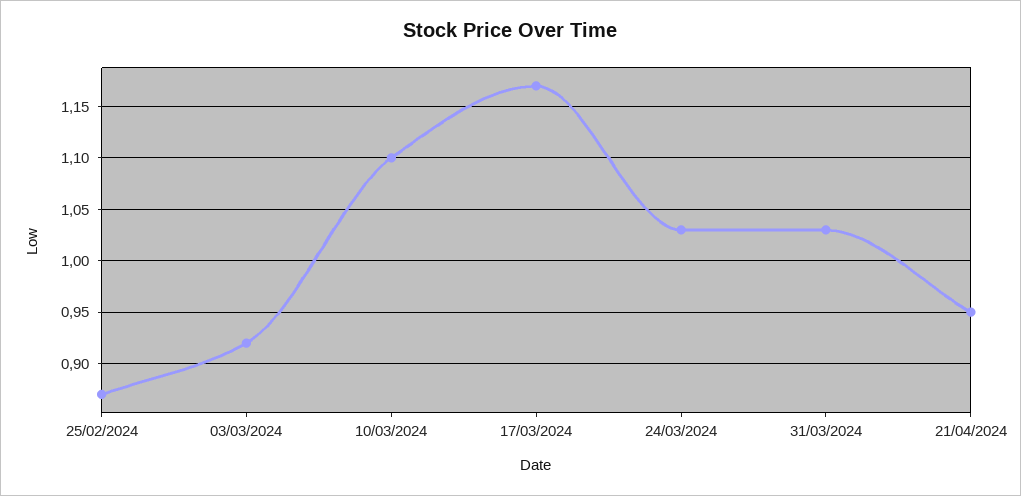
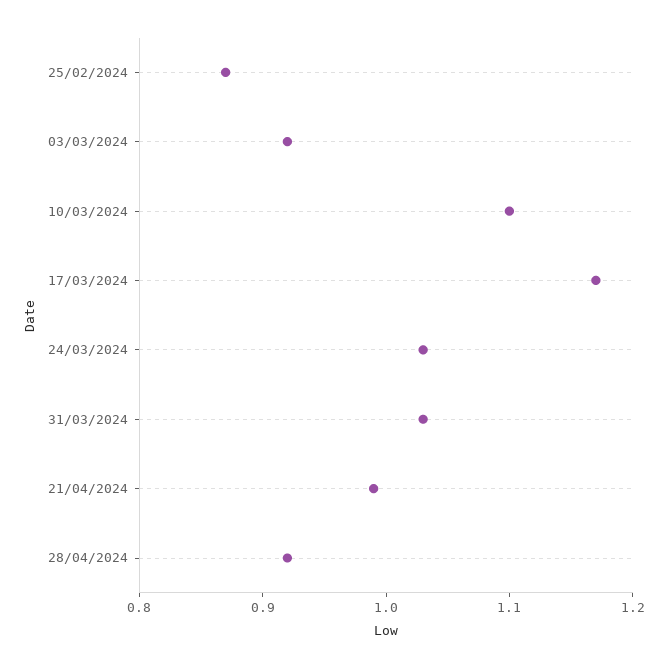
21/04/2024: 0.95 -> 0.99
28/04/2024: none -> 0.92

